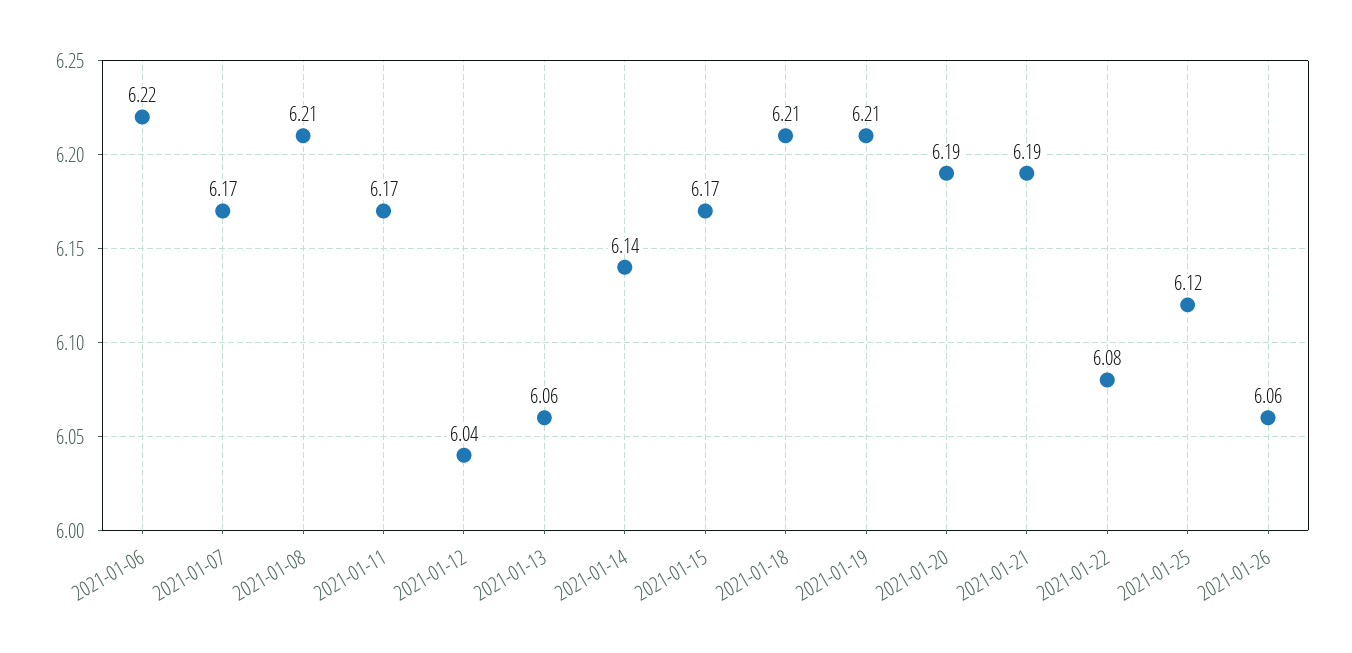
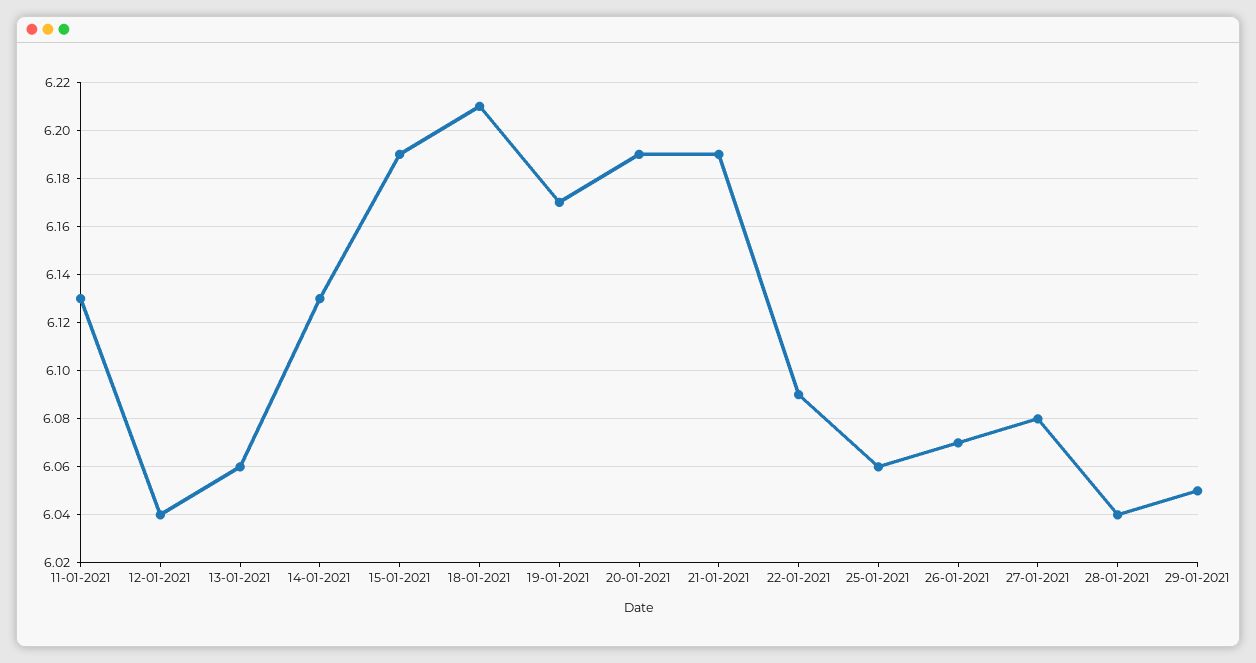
2021-01-06: 6.22 -> none
2021-01-07: 6.17 -> none
2021-01-08: 6.21 -> none
2021-01-11: 6.17 -> 6.13
2021-01-14: 6.14 -> 6.13
2021-01-15: 6.17 -> 6.19
2021-01-19: 6.21 -> 6.17
2021-01-22: 6.08 -> 6.09
2021-01-25: 6.12 -> 6.06
2021-01-26: 6.06 -> 6.07
27-01-2021: none -> 6.08
28-01-2021: none -> 6.04
29-01-2021: none -> 6.05

